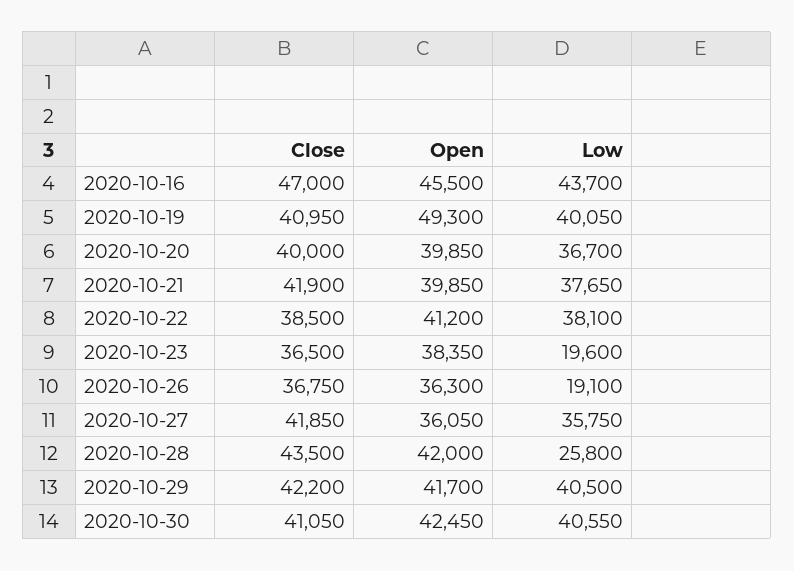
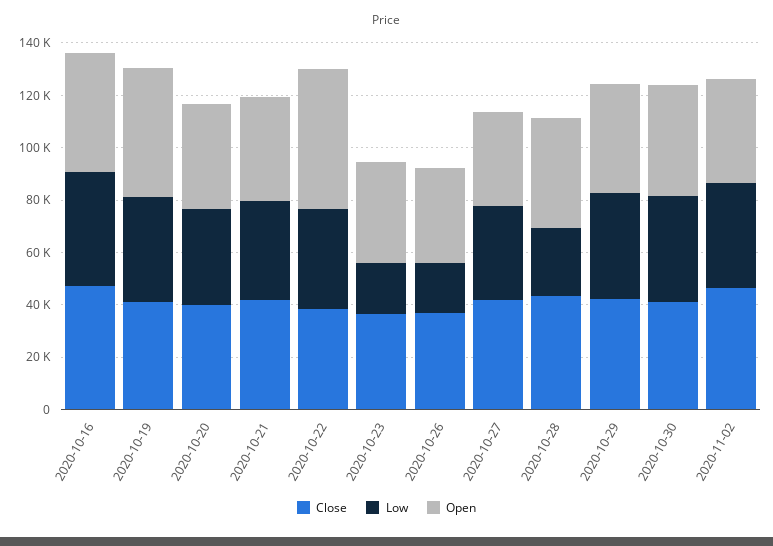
Open, 2020-10-22: 41200 -> 55000
Close, 2020-11-02: none -> 45000
Low, 2020-11-02: none -> 40000
Open, 2020-11-02: none -> 40000

